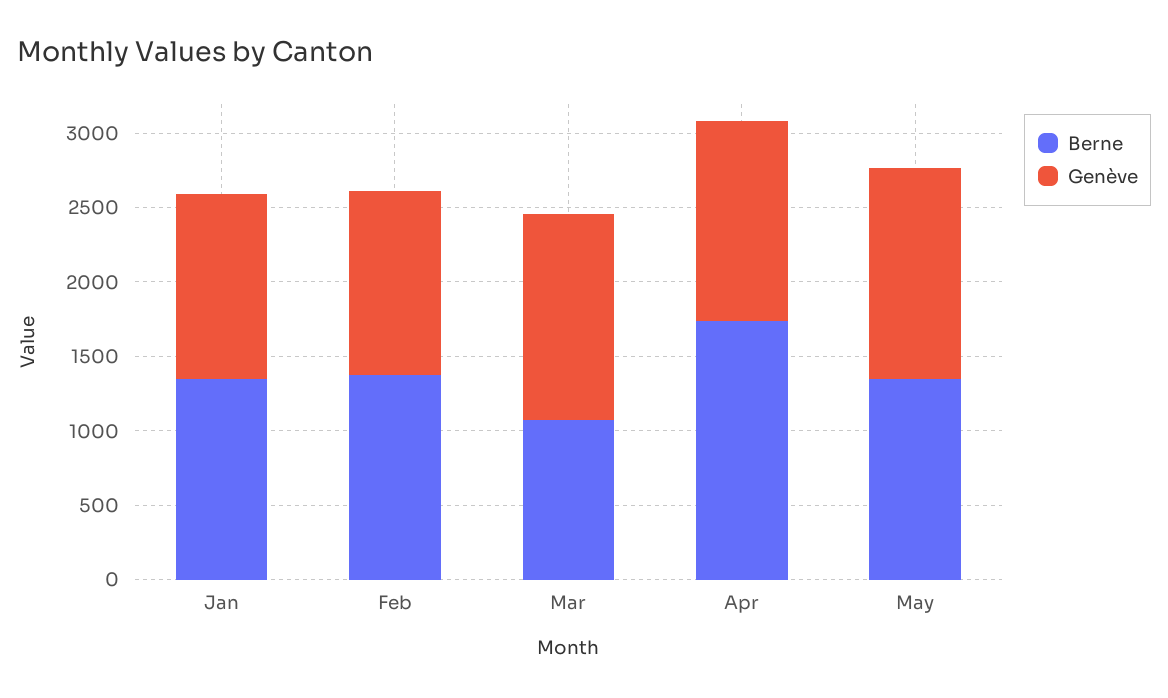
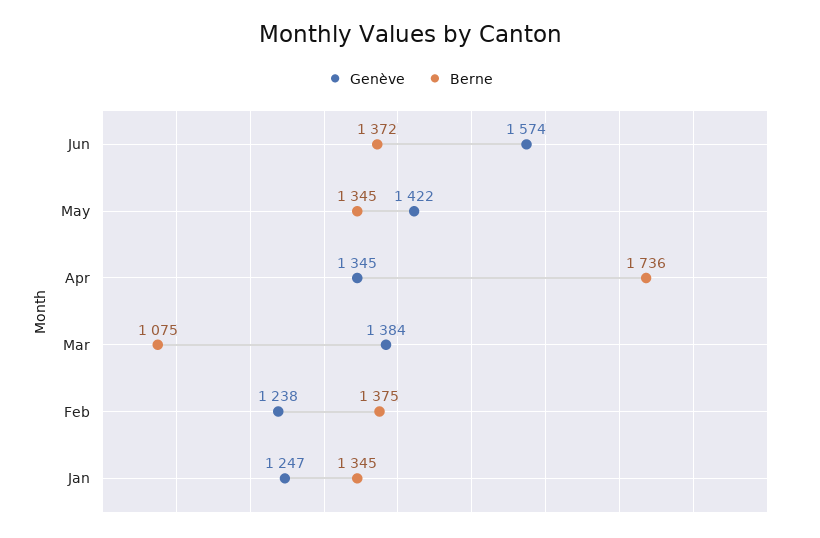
Genève, Jun: none -> 1574
Berne, Jun: none -> 1372

